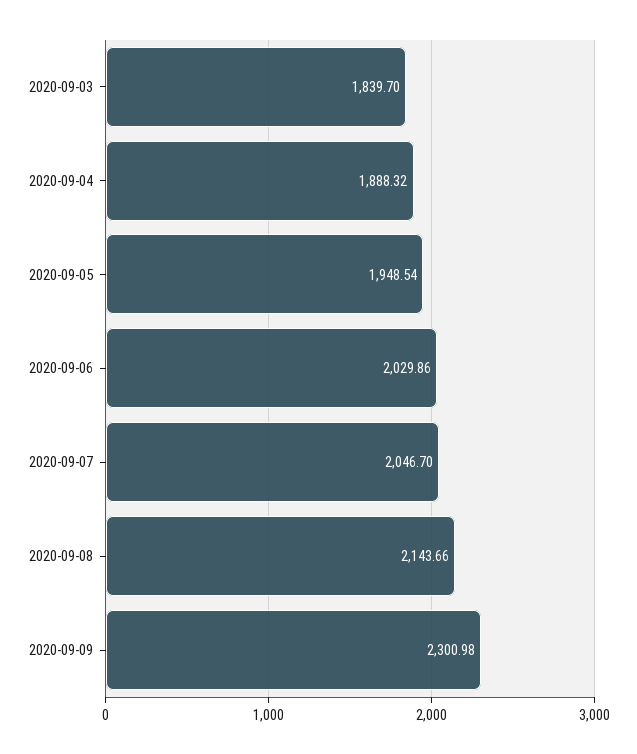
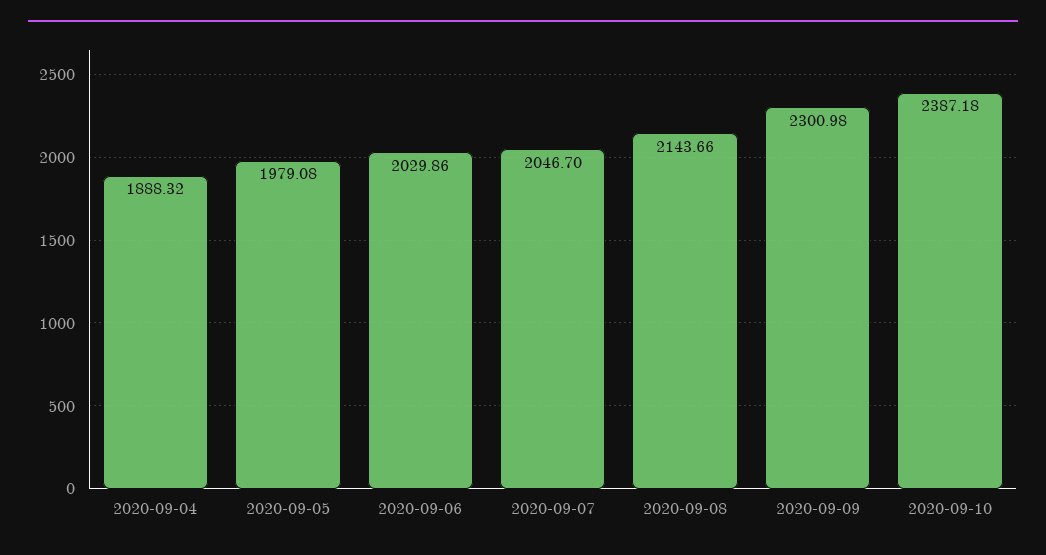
2020-09-03: 1839.7 -> none
2020-09-05: 1948.54 -> 1979.08
2020-09-10: none -> 2387.18

